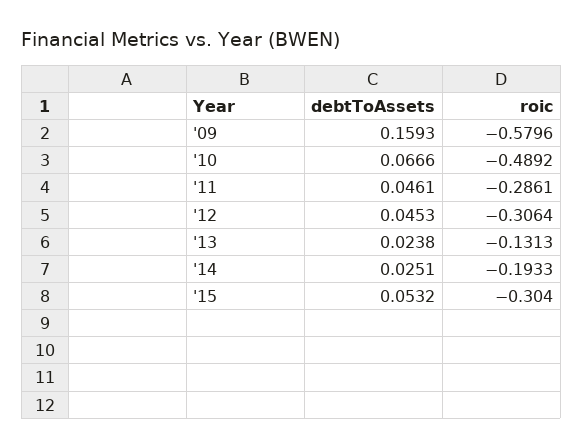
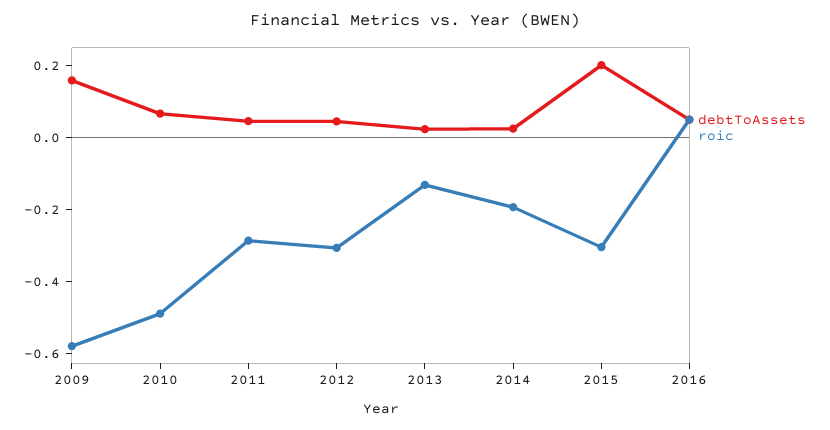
debtToAssets, '15: 0.0532 -> 0.2
debtToAssets, 2016: none -> 0.05
roic, 2016: none -> 0.05

